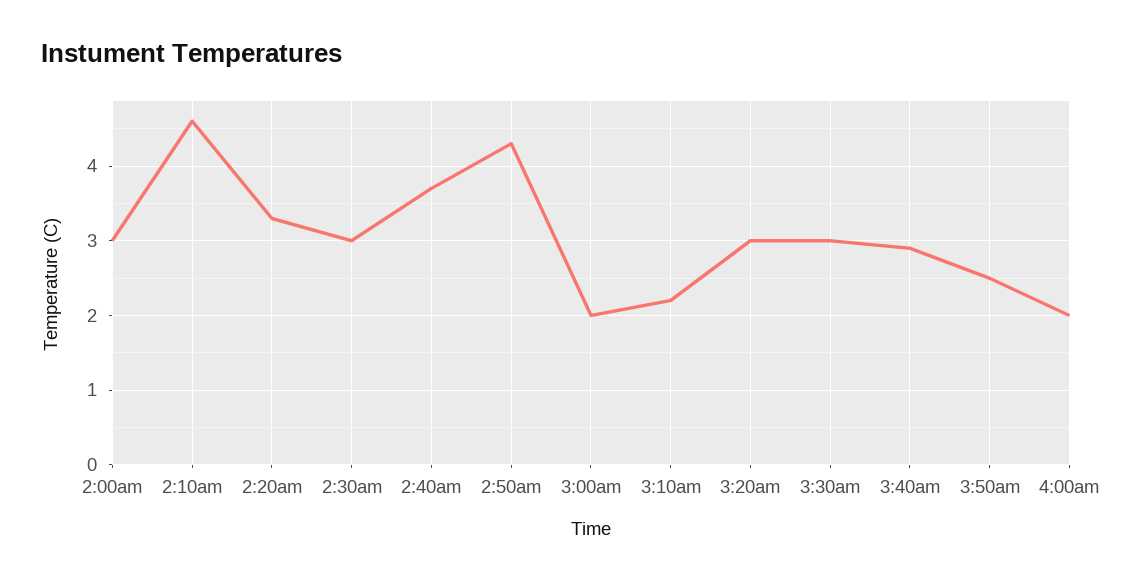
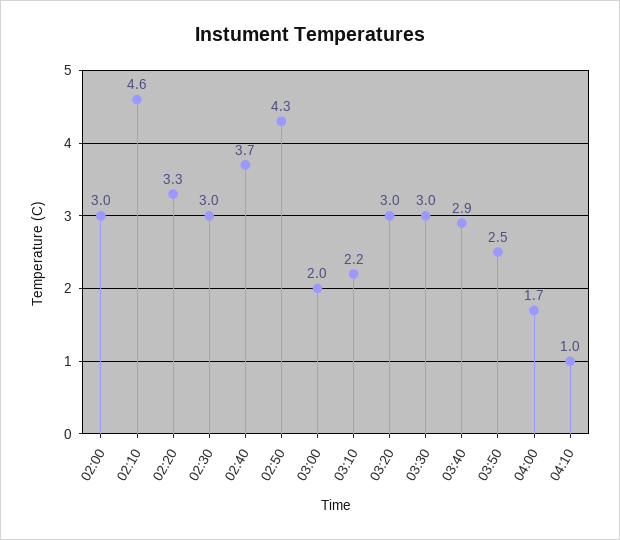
4:00am: 2 -> 1.7
04:10: none -> 1

